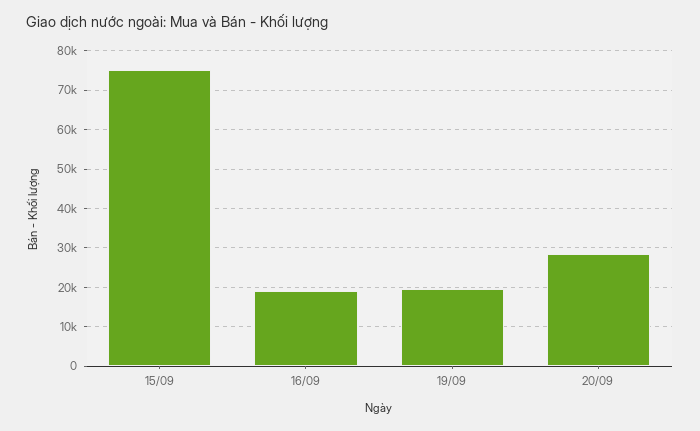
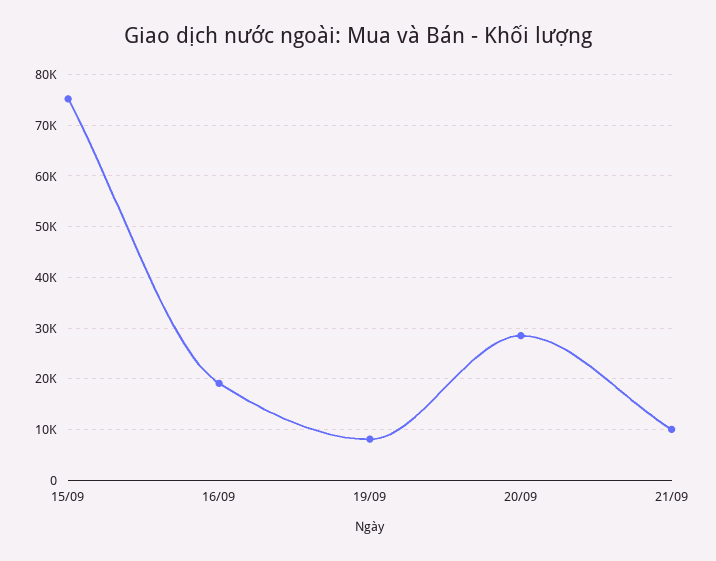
19/09: 20000 -> 8000
21/09: none -> 10000

